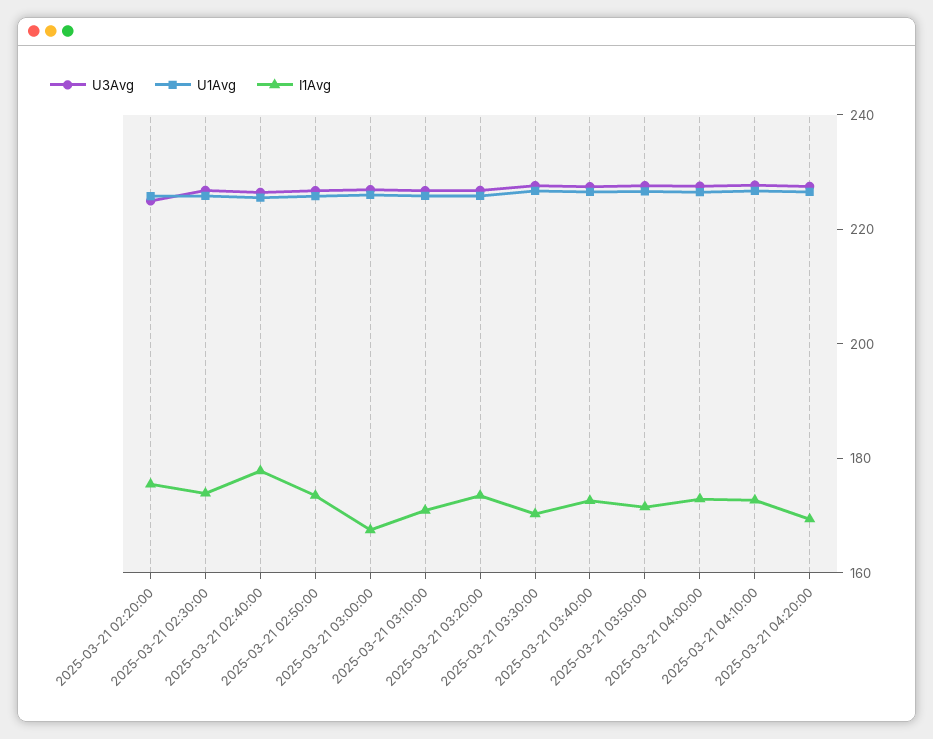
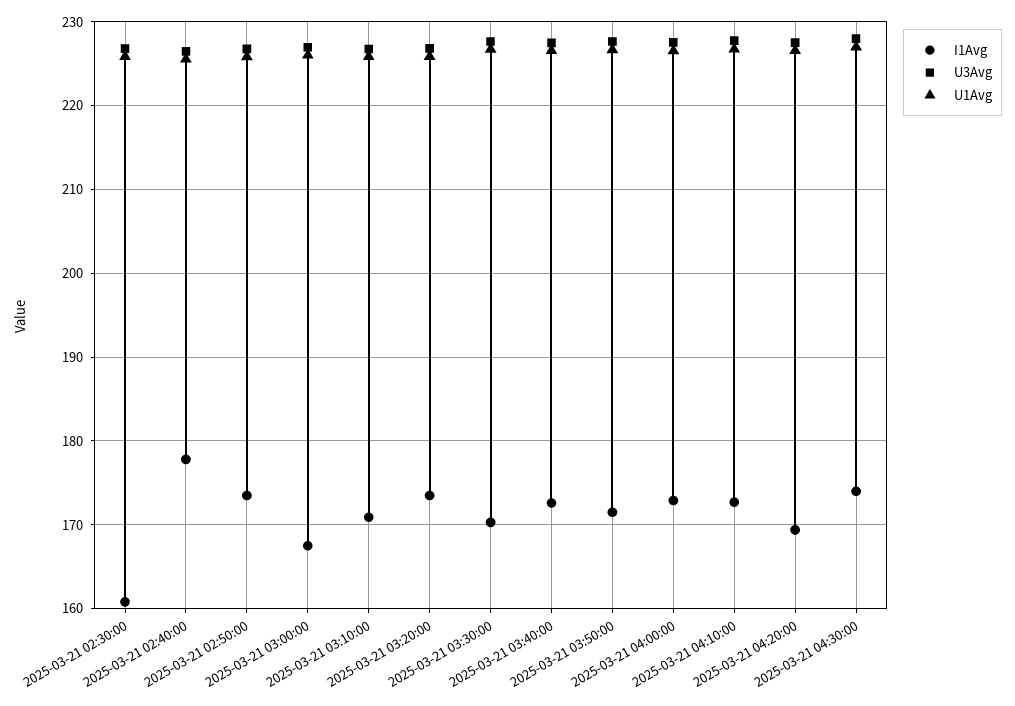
U3Avg, 2025-03-21 02:20:00: 225 -> none
U1Avg, 2025-03-21 02:20:00: 225 -> none
I1Avg, 2025-03-21 02:20:00: 175 -> none
I1Avg, 2025-03-21 02:30:00: 175 -> 161
I1Avg, 2025-03-21 04:30:00: none -> 174
U3Avg, 2025-03-21 04:30:00: none -> 228
U1Avg, 2025-03-21 04:30:00: none -> 227

